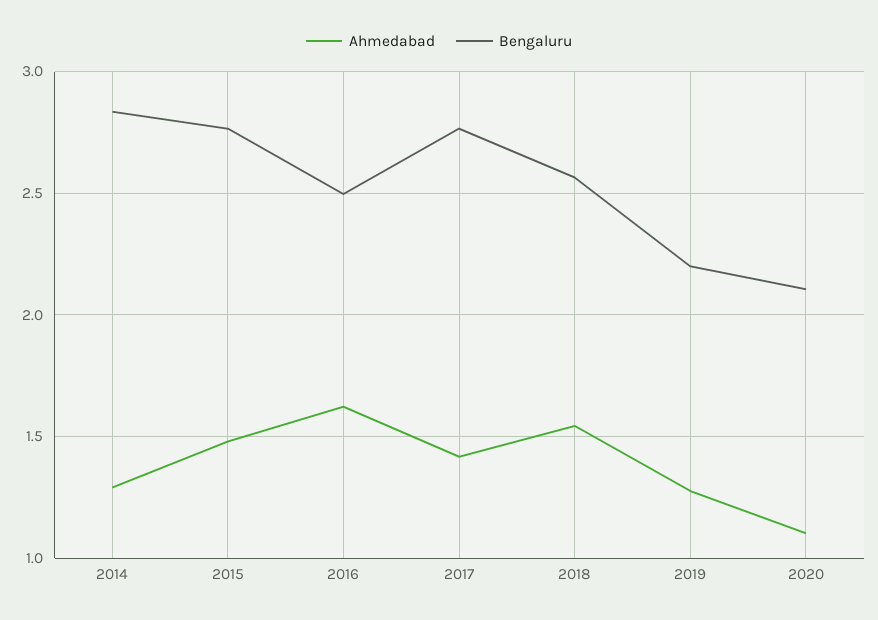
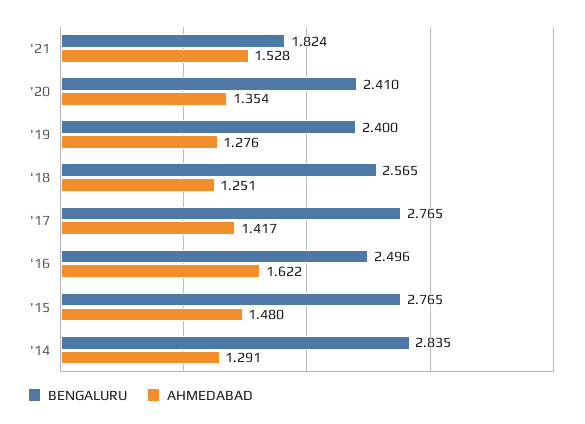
Ahmedabad, 2018: 1.55 -> 1.251
Bengaluru, 2019: 2.2 -> 2.4
Ahmedabad, 2020: 1.1 -> 1.354
Bengaluru, 2020: 2.1 -> 2.41
Bengaluru, '21: none -> 1.824
Ahmedabad, '21: none -> 1.528

